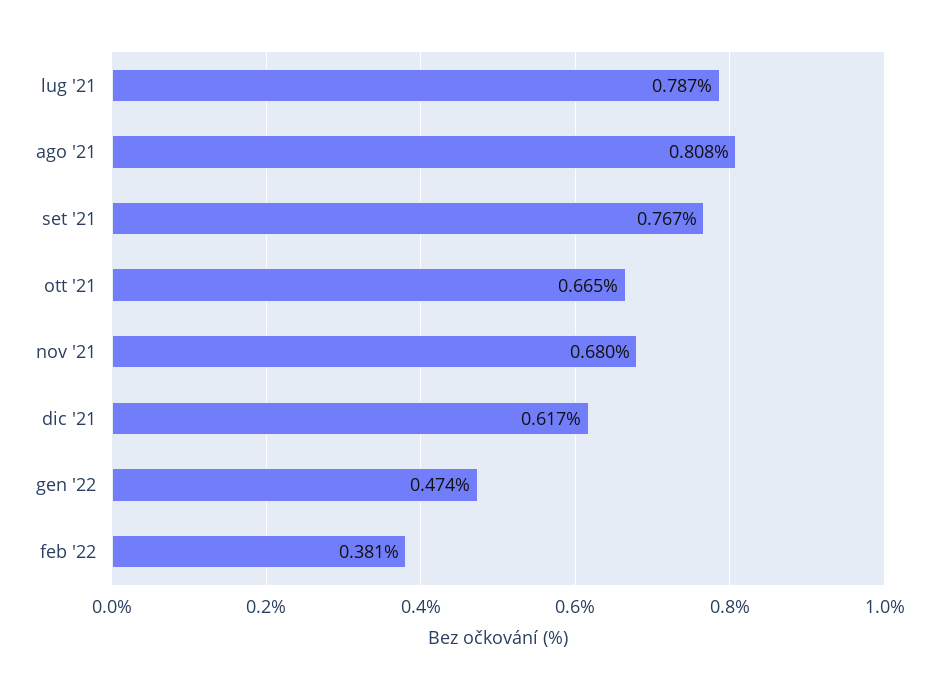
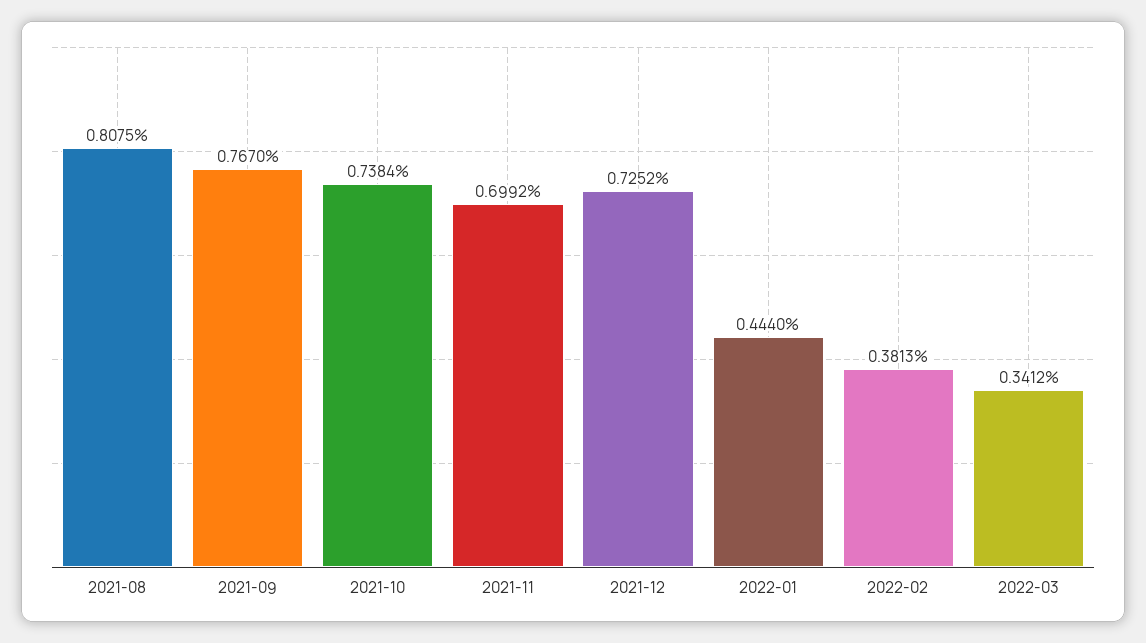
lug '21: 0.787 -> none
ott '21: 0.665 -> 0.7384
nov '21: 0.68 -> 0.6992
dic '21: 0.617 -> 0.7252
gen '22: 0.474 -> 0.444
2022-03: none -> 0.3412

